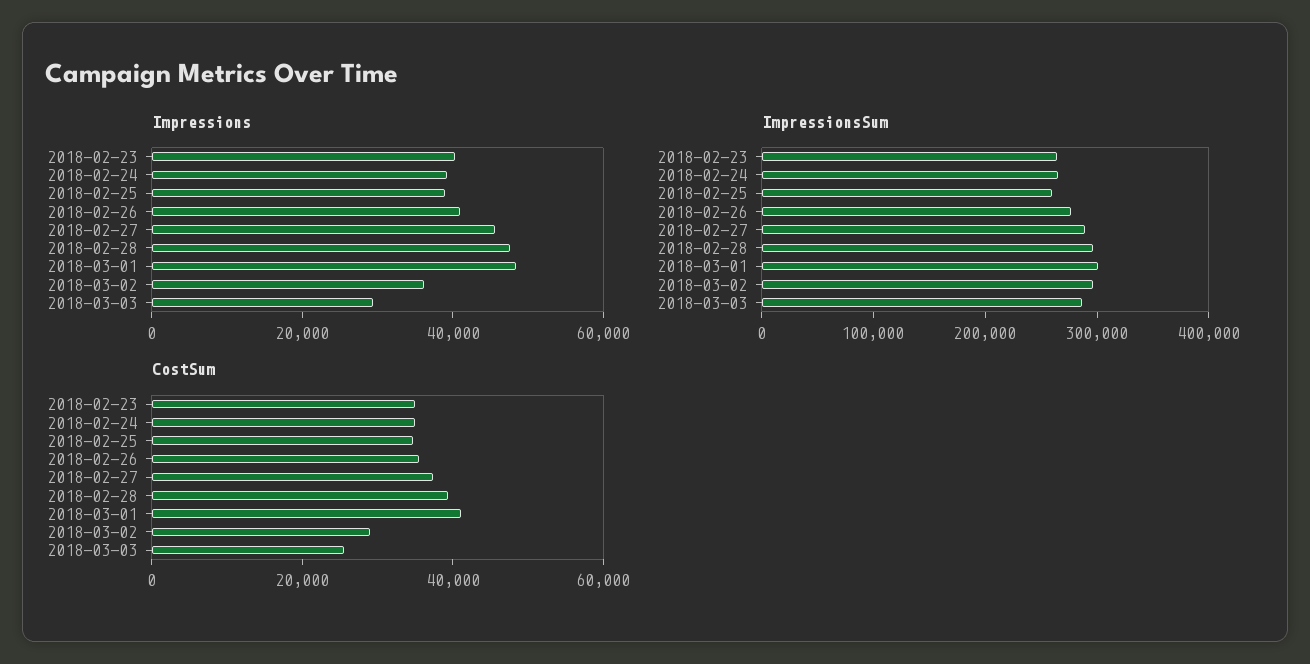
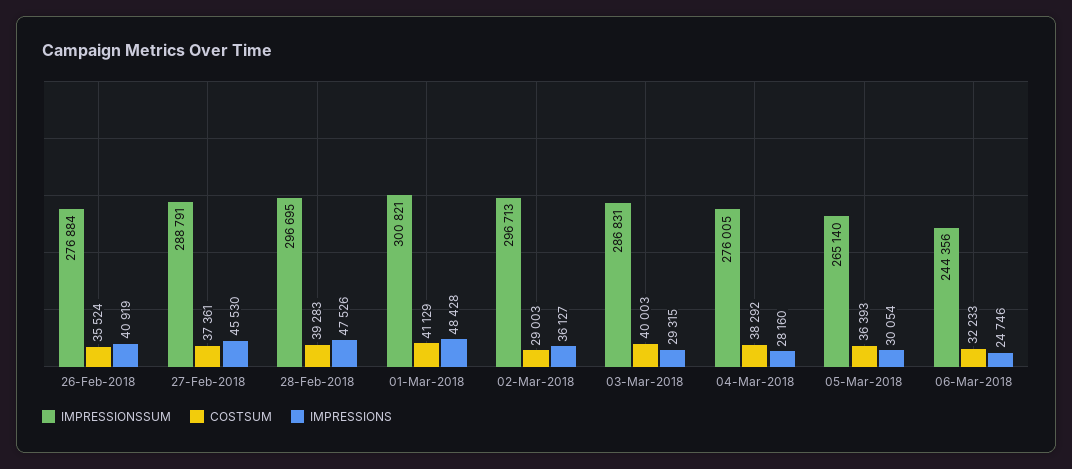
Impressions, 2018-02-23: 40000 -> none
Impressions, 2018-02-24: 40000 -> none
Impressions, 2018-02-25: 40000 -> none
ImpressionsSum, 2018-02-23: 260000 -> none
ImpressionsSum, 2018-02-24: 260000 -> none
ImpressionsSum, 2018-02-25: 260000 -> none
CostSum, 2018-02-23: 35000 -> none
CostSum, 2018-02-24: 35000 -> none
CostSum, 2018-02-25: 35000 -> none
CostSum, 2018-03-03: 25000 -> 40003
ImpressionsSum, 04-Mar-2018: none -> 276005
CostSum, 04-Mar-2018: none -> 38292
Impressions, 04-Mar-2018: none -> 28160
ImpressionsSum, 05-Mar-2018: none -> 265140
CostSum, 05-Mar-2018: none -> 36393
Impressions, 05-Mar-2018: none -> 30054
ImpressionsSum, 06-Mar-2018: none -> 244356
CostSum, 06-Mar-2018: none -> 32233
Impressions, 06-Mar-2018: none -> 24746

